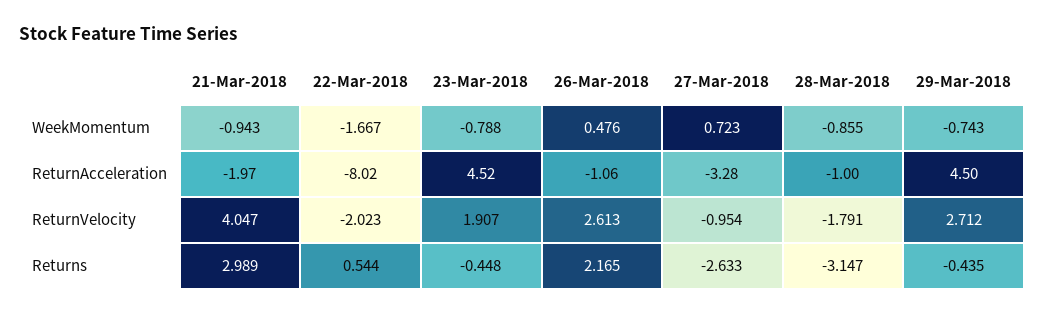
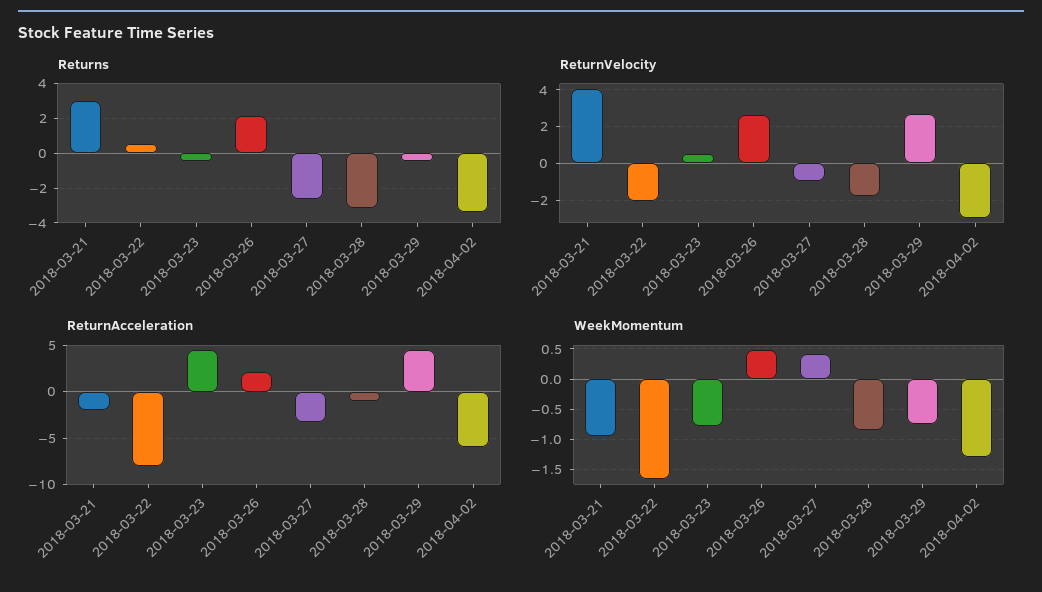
WeekMomentum, 27-Mar-2018: 0.723 -> 0.4
ReturnAcceleration, 26-Mar-2018: -1.06 -> 2
ReturnVelocity, 23-Mar-2018: 1.907 -> 0.5
Returns, 2018-04-02: none -> -3.5
ReturnVelocity, 2018-04-02: none -> -3
ReturnAcceleration, 2018-04-02: none -> -6
WeekMomentum, 2018-04-02: none -> -1.3

